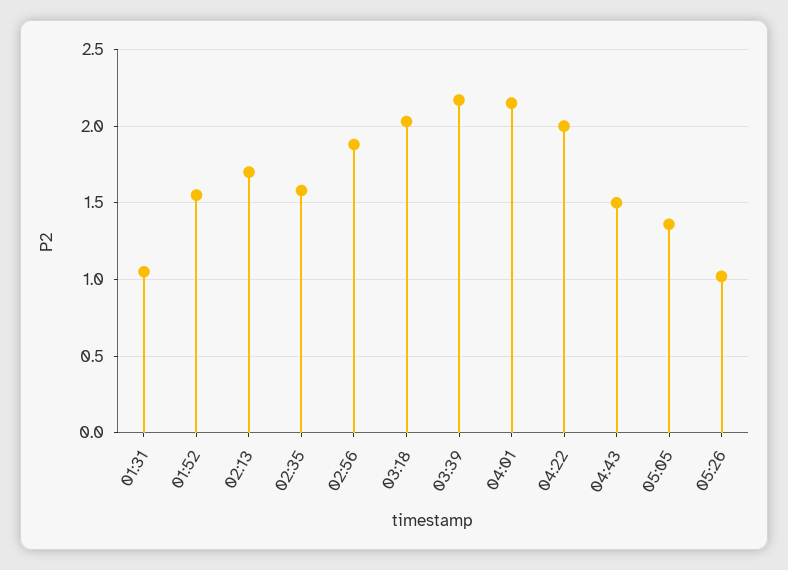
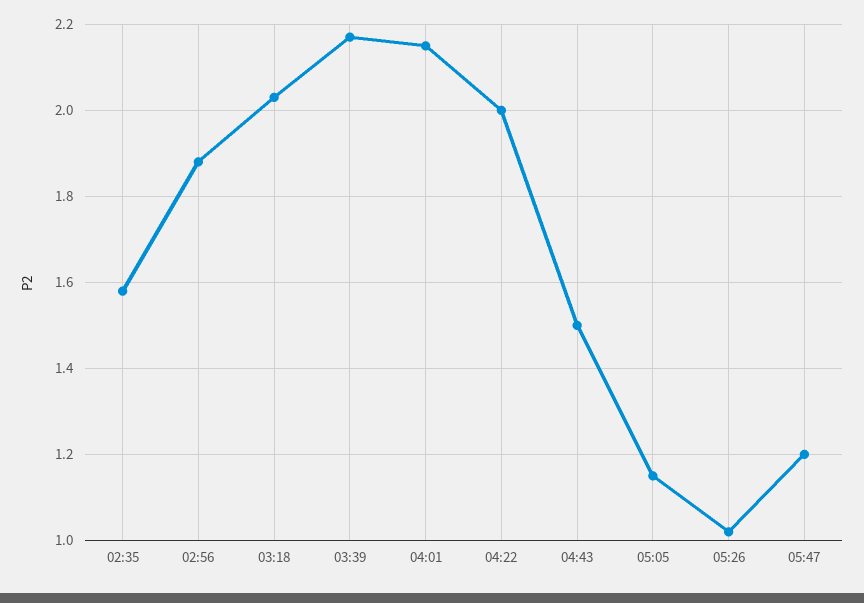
01:31: 1.05 -> none
01:52: 1.55 -> none
02:13: 1.7 -> none
05:05: 1.35 -> 1.15
05:47: none -> 1.2

